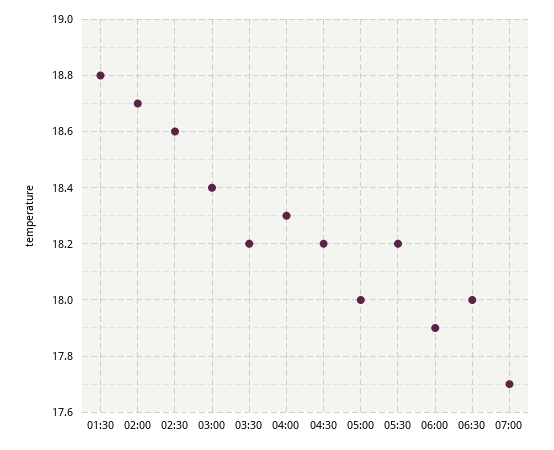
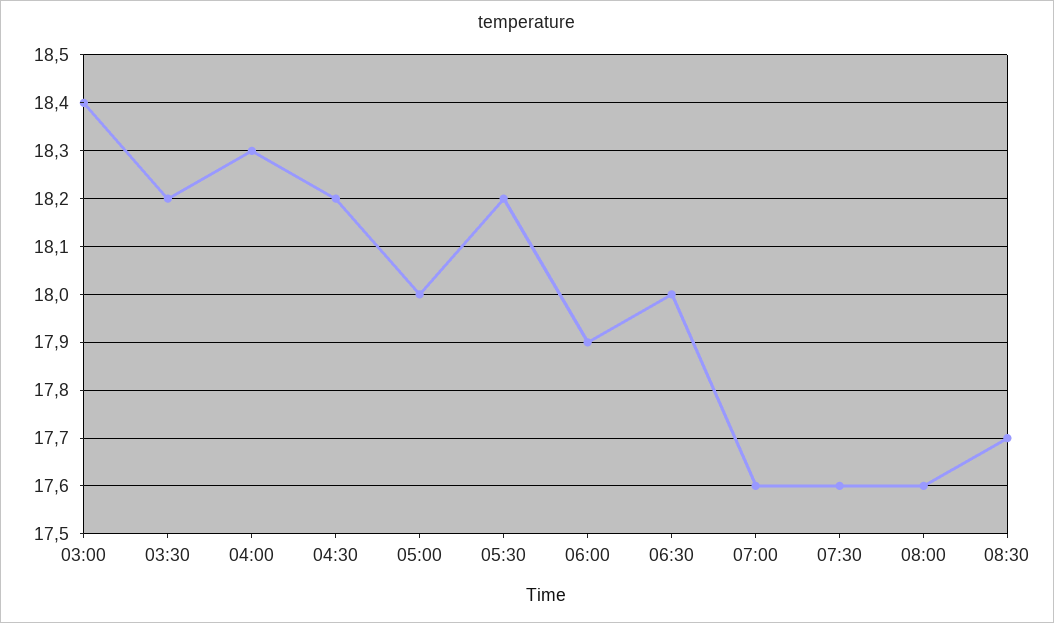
01:30: 18.8 -> none
02:00: 18.7 -> none
02:30: 18.6 -> none
07:00: 17.7 -> 17.6
07:30: none -> 17.6
08:00: none -> 17.6
08:30: none -> 17.7

